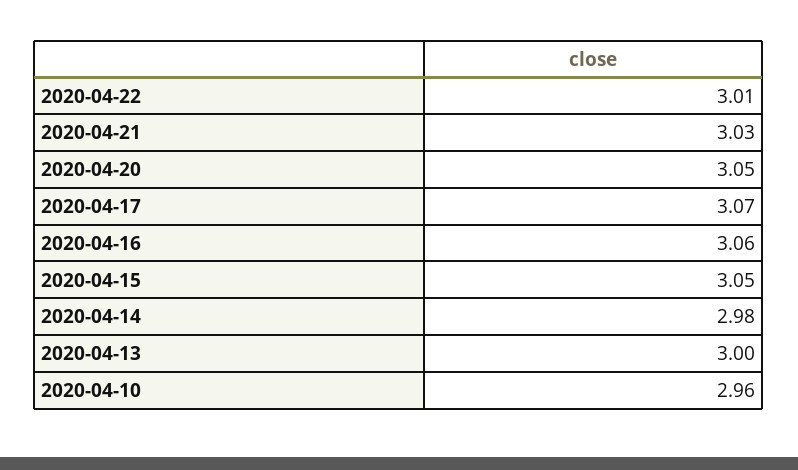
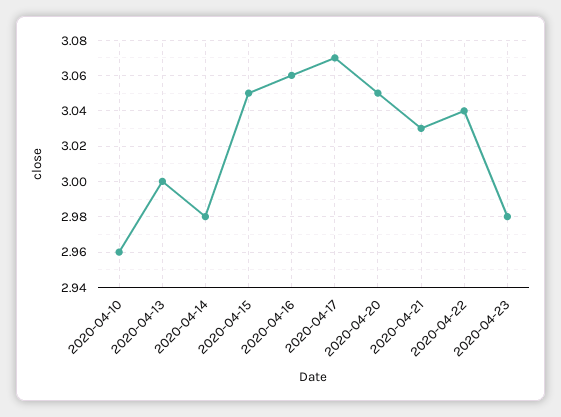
2020-04-22: 3.01 -> 3.04
2020-04-23: none -> 2.98

